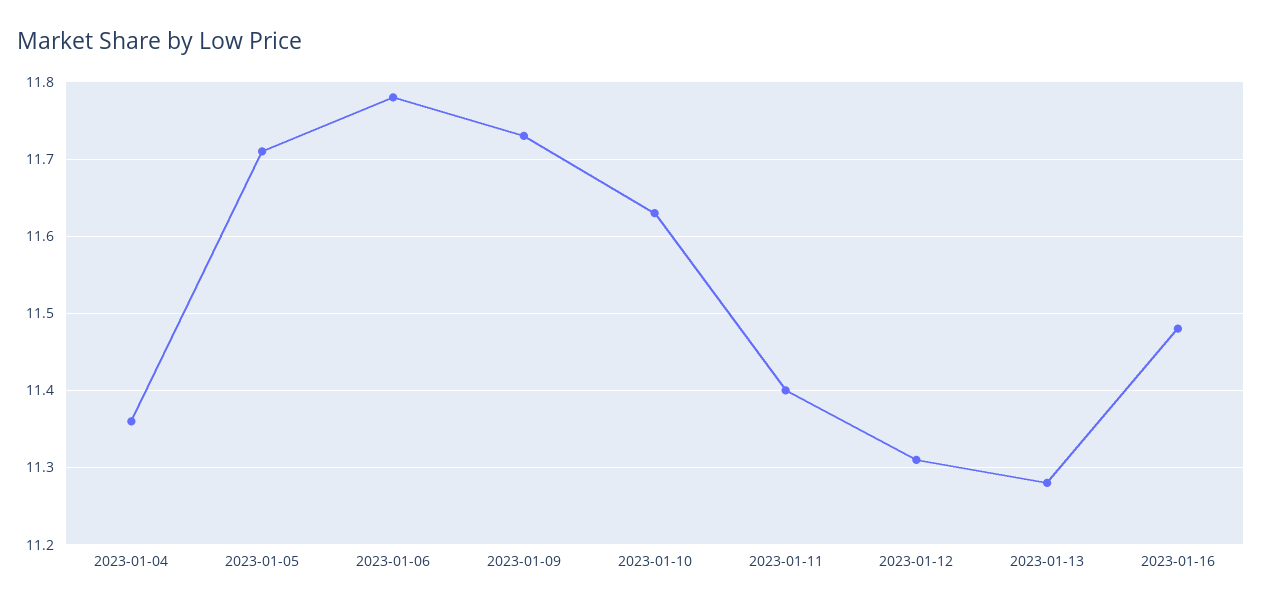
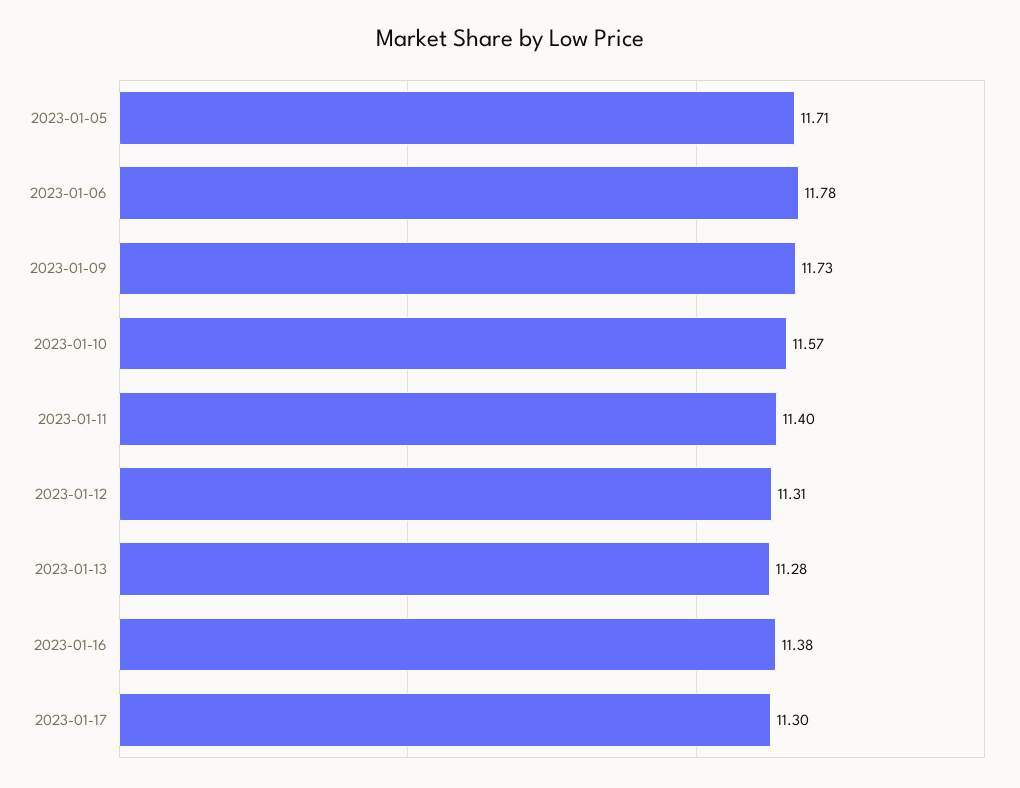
2023-01-04: 11.36 -> none
2023-01-10: 11.63 -> 11.57
2023-01-16: 11.48 -> 11.38
2023-01-17: none -> 11.3

